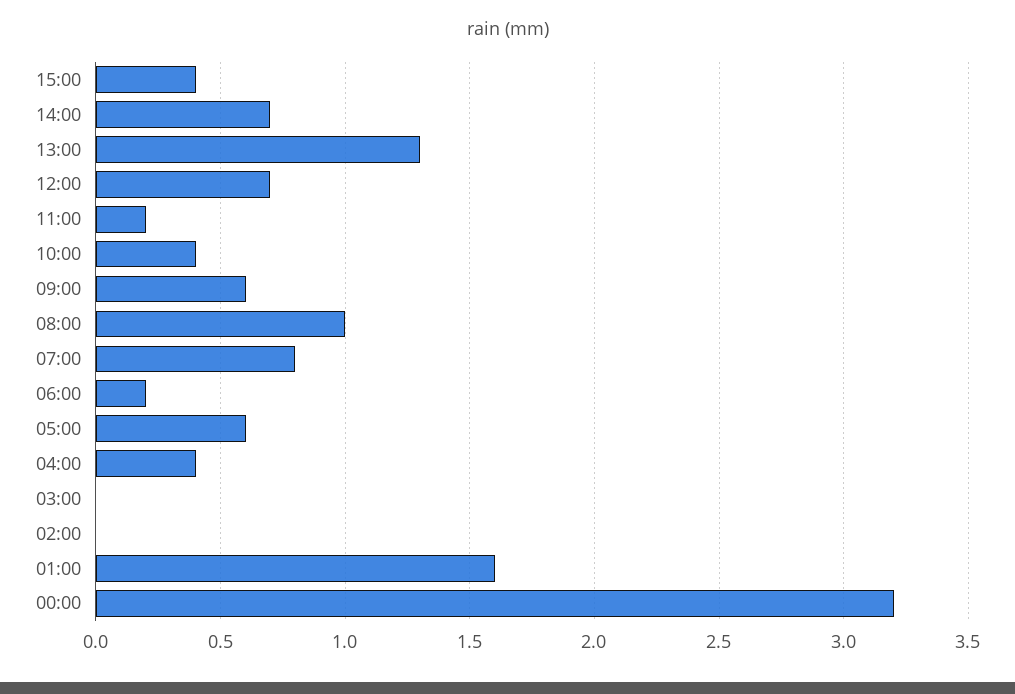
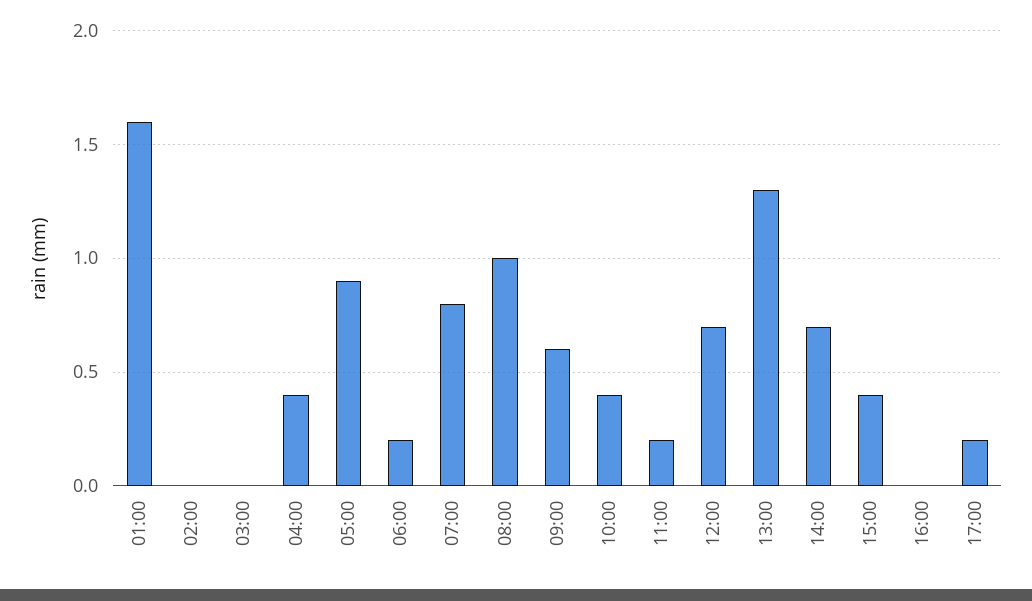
05:00: 0.6 -> 0.9
00:00: 3.2 -> none
16:00: none -> 0
17:00: none -> 0.2

